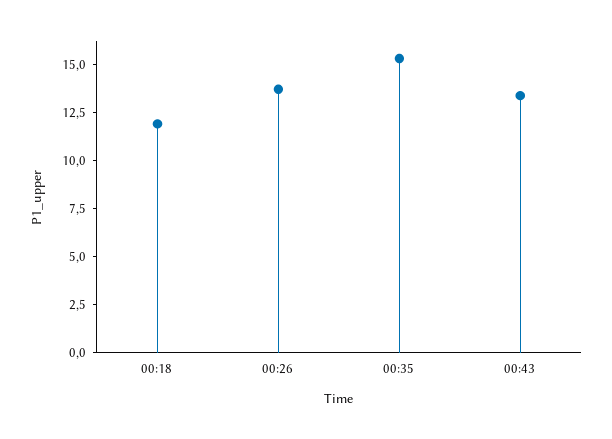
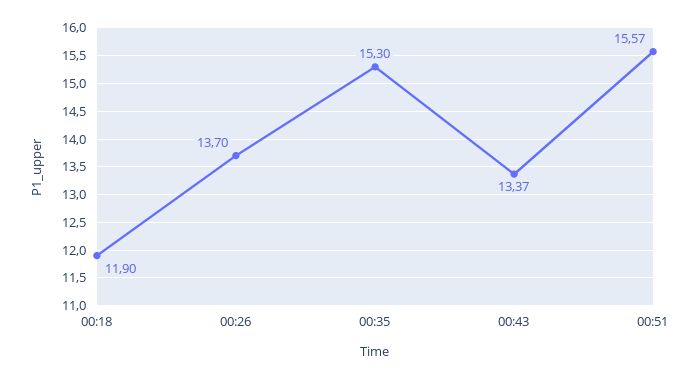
00:51: none -> 15.57

